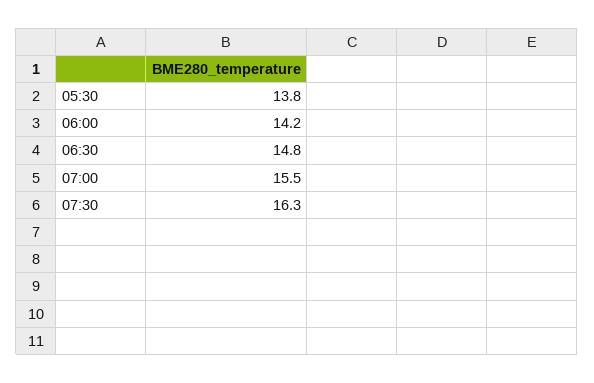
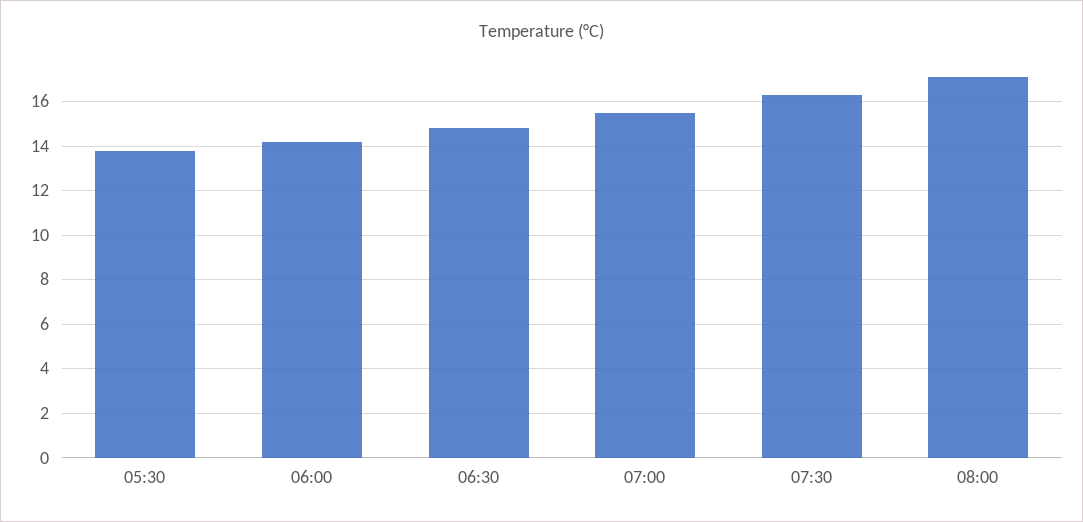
08:00: none -> 17

